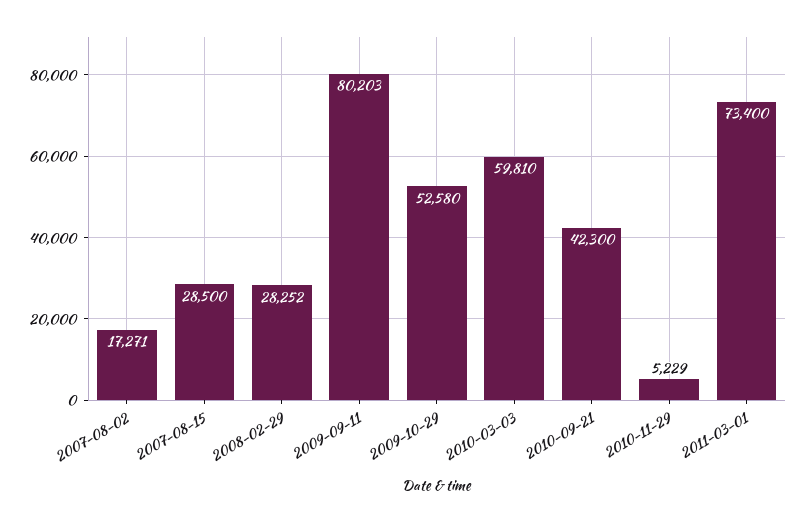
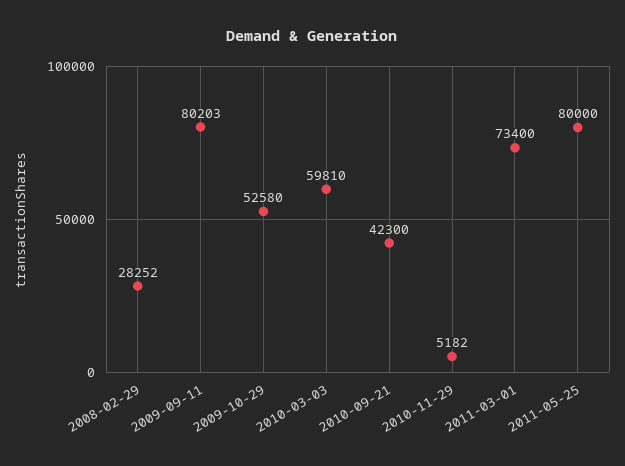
2007-08-02: 17271 -> none
2007-08-15: 28500 -> none
2010-11-29: 5229 -> 5182
2011-05-25: none -> 80000

